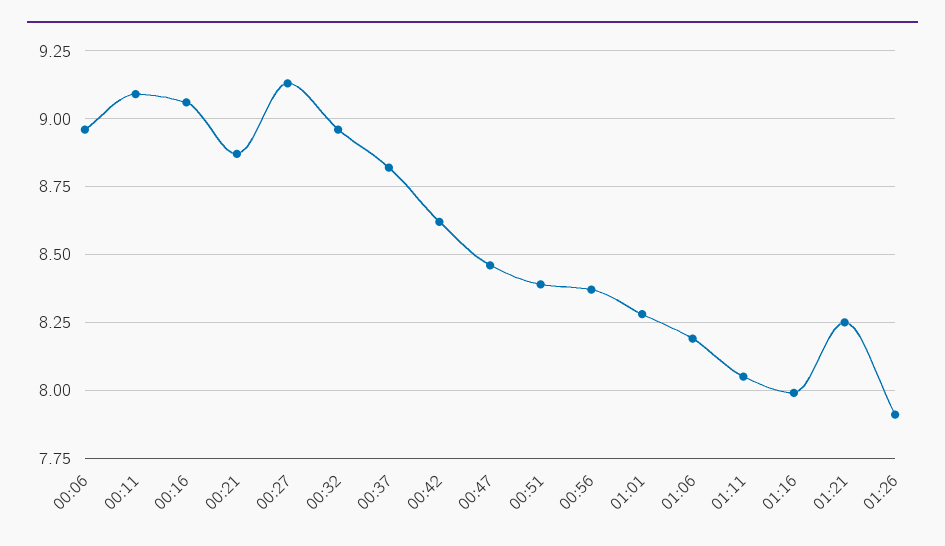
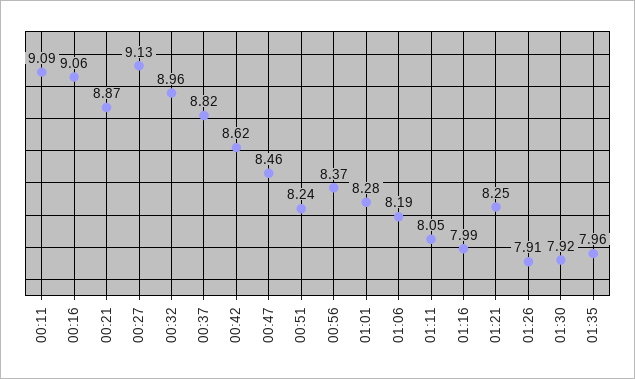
00:06: 8.95 -> none
00:51: 8.4 -> 8.24
01:30: none -> 7.92
01:35: none -> 7.96

